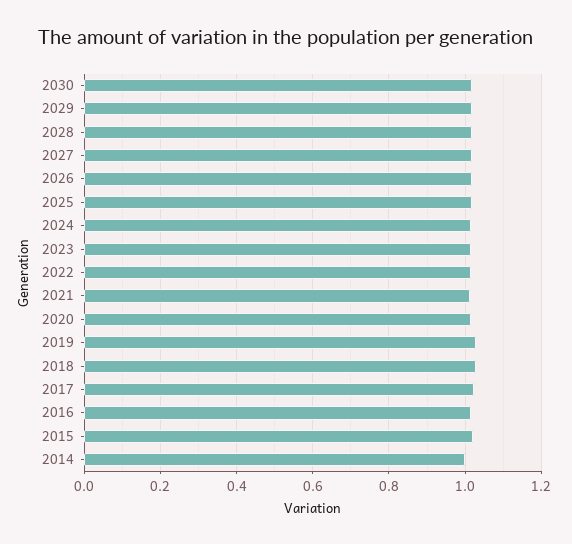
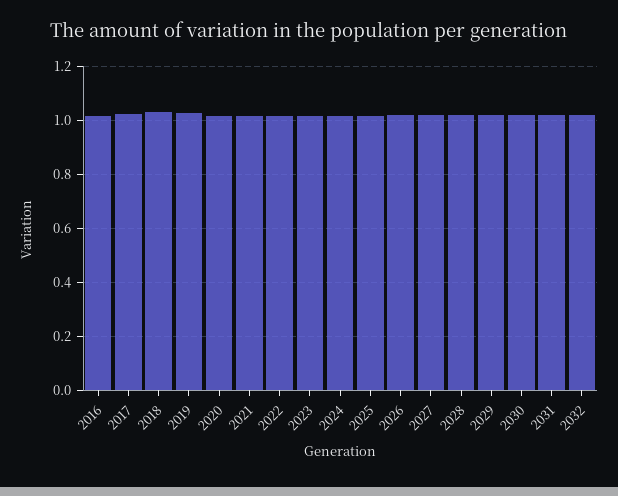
2015: 1.02 -> none
2014: 1 -> none
2031: none -> 1.025
2032: none -> 1.025

